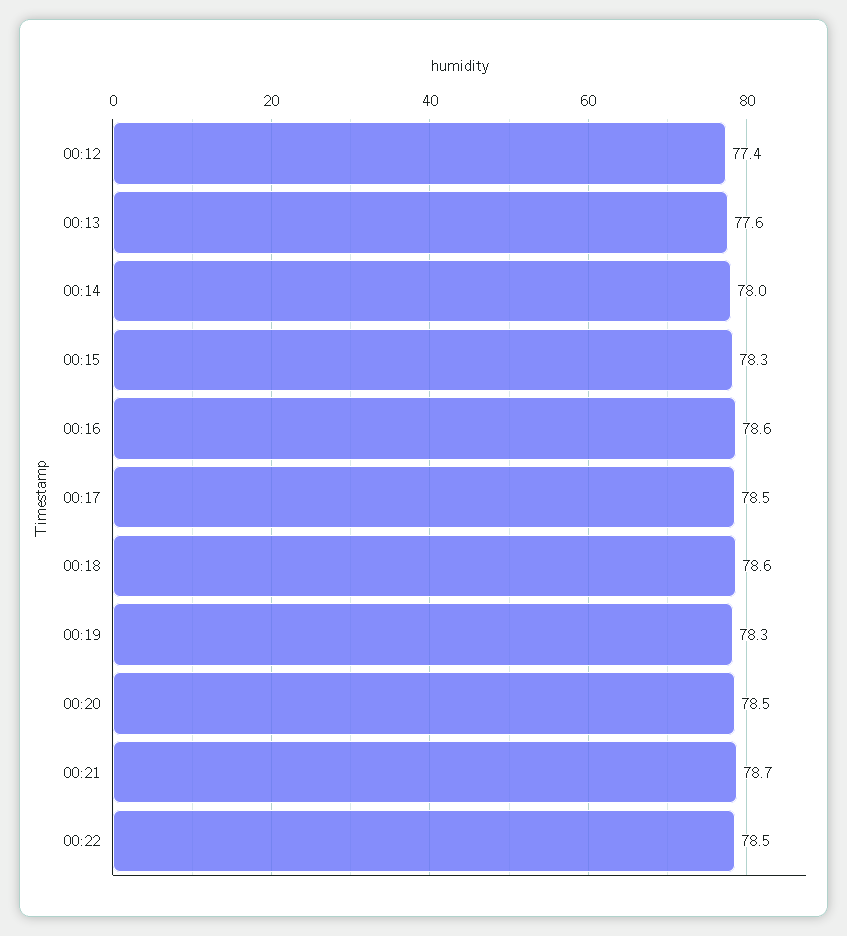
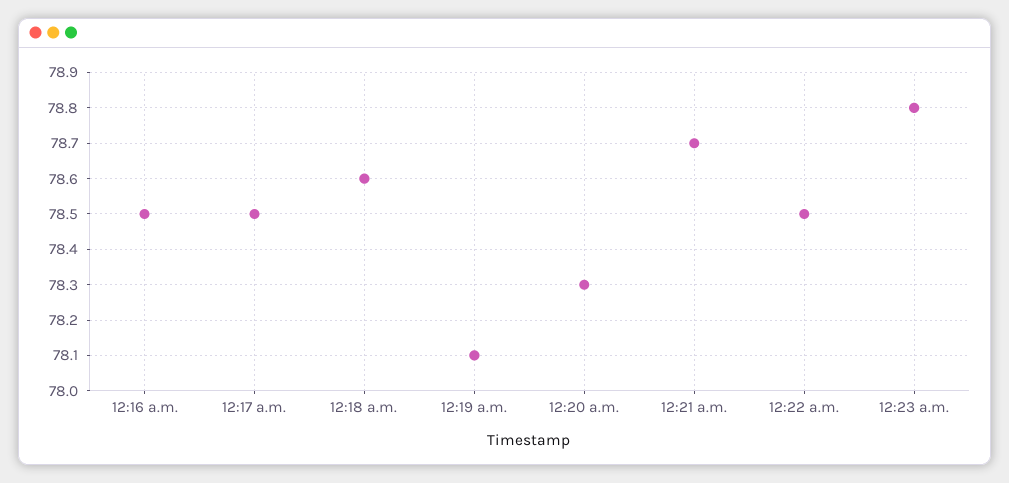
00:12: 77.4 -> none
00:13: 77.6 -> none
00:14: 78 -> none
00:15: 78.3 -> none
00:16: 78.6 -> 78.5
00:19: 78.3 -> 78.1
00:20: 78.5 -> 78.3
12:23 a.m.: none -> 78.8

